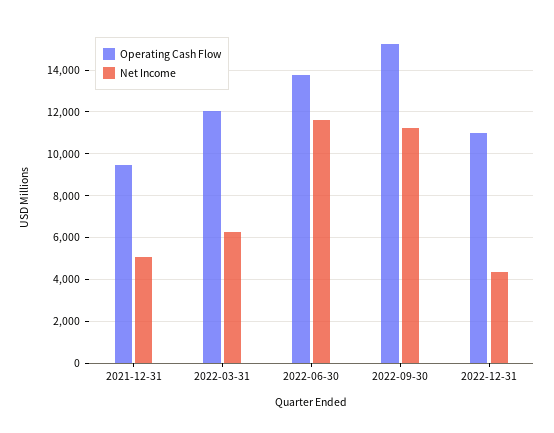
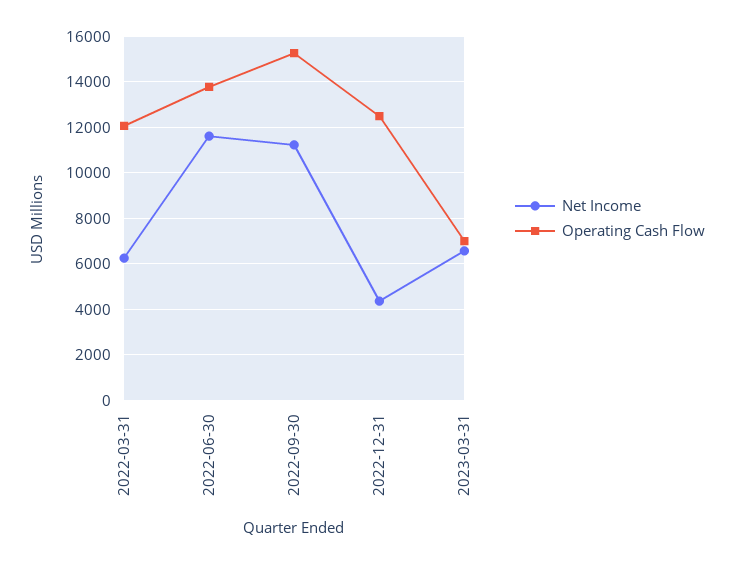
Operating Cash Flow, 2021-12-31: 9500 -> none
Net Income, 2021-12-31: 5000 -> none
Operating Cash Flow, 2022-12-31: 11000 -> 12500
Net Income, 2023-03-31: none -> 6500
Operating Cash Flow, 2023-03-31: none -> 7000

